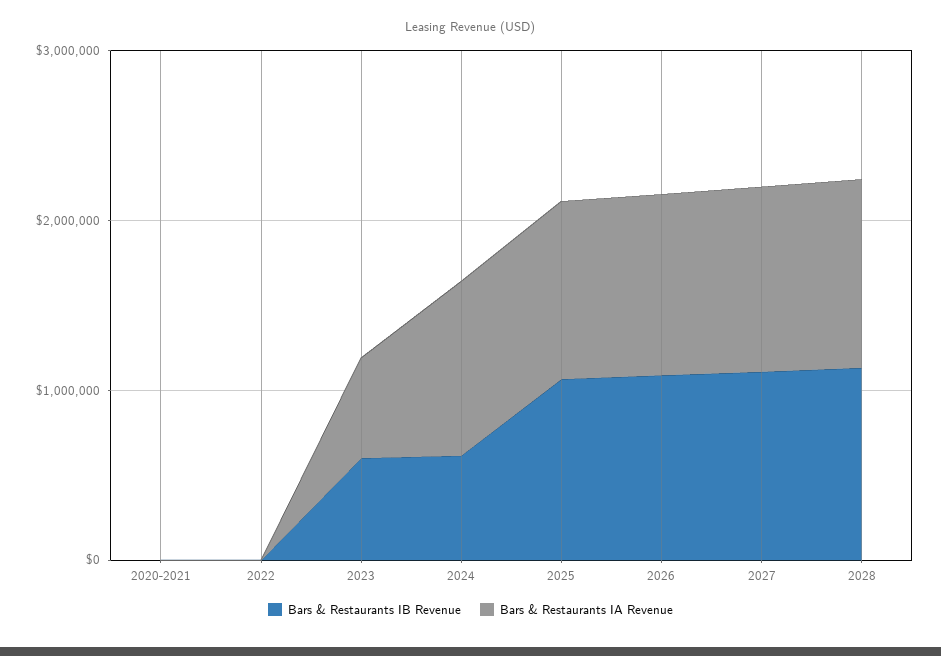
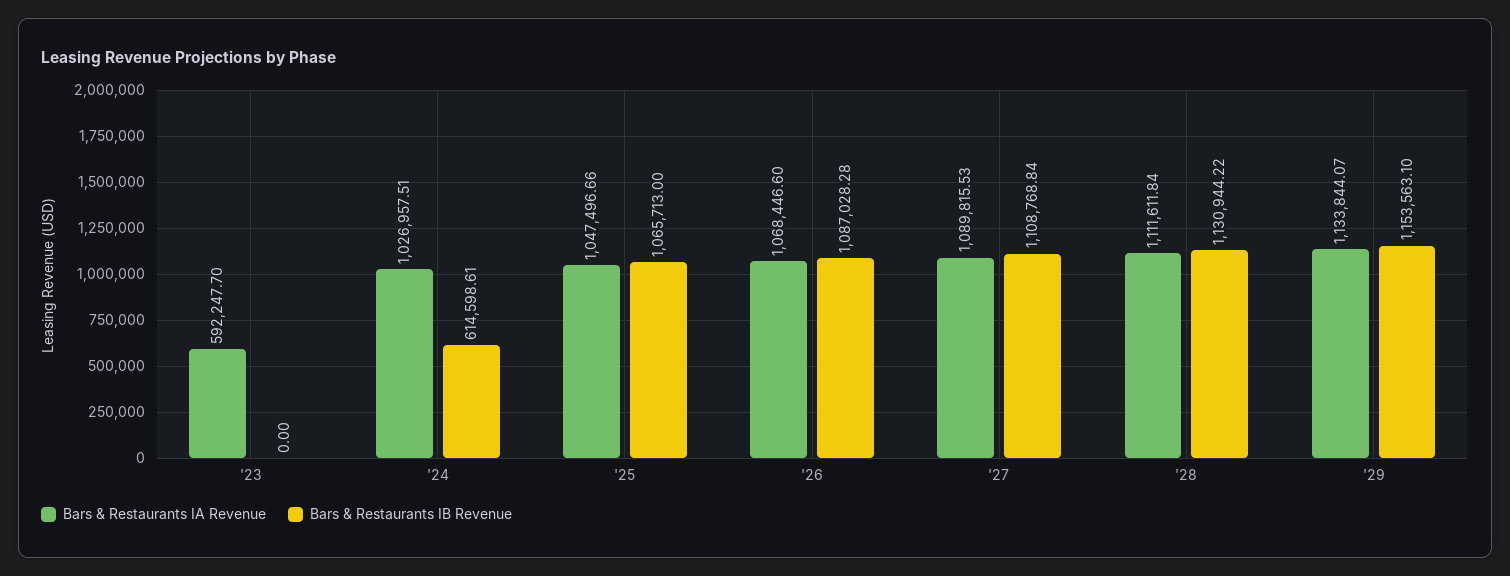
Bars & Restaurants IB Revenue, 2020-2021: 0 -> none
Bars & Restaurants IA Revenue, 2020-2021: 0 -> none
Bars & Restaurants IB Revenue, 2022: 0 -> none
Bars & Restaurants IA Revenue, 2022: 0 -> none
Bars & Restaurants IB Revenue, 2023: 600000 -> 0
Bars & Restaurants IA Revenue, '29: none -> 1133844.07
Bars & Restaurants IB Revenue, '29: none -> 1153563.1

